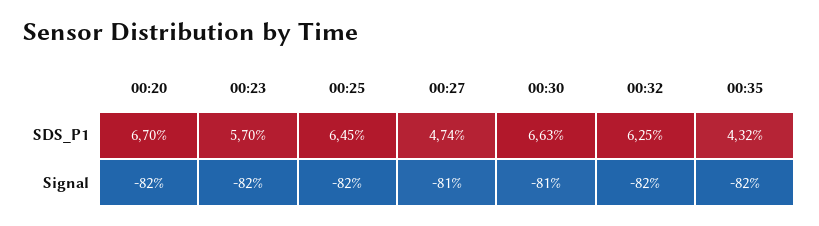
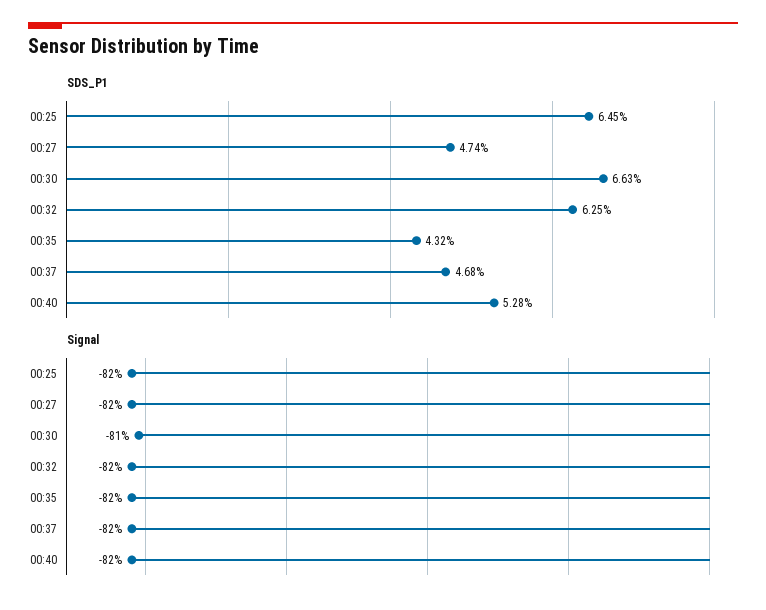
SDS_P1, 00:20: 6.7 -> none
SDS_P1, 00:23: 5.7 -> none
Signal, 00:20: -82 -> none
Signal, 00:23: -82 -> none
Signal, 00:27: -81 -> -82
SDS_P1, 00:37: none -> 4.68
SDS_P1, 00:40: none -> 5.28
Signal, 00:37: none -> -82
Signal, 00:40: none -> -82

